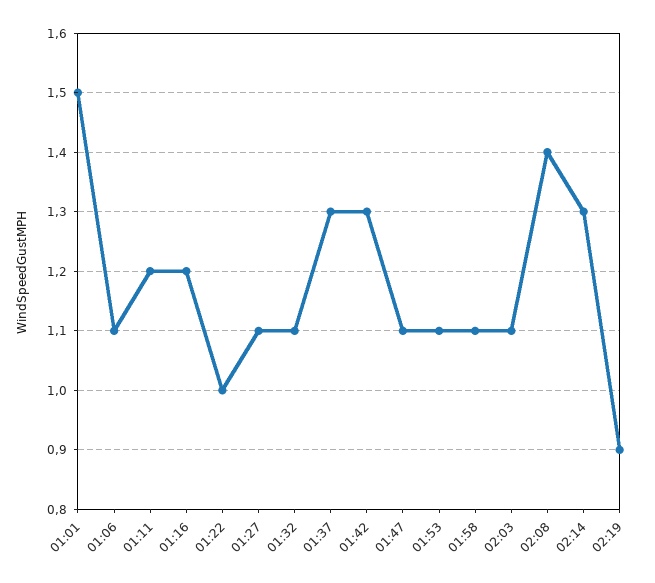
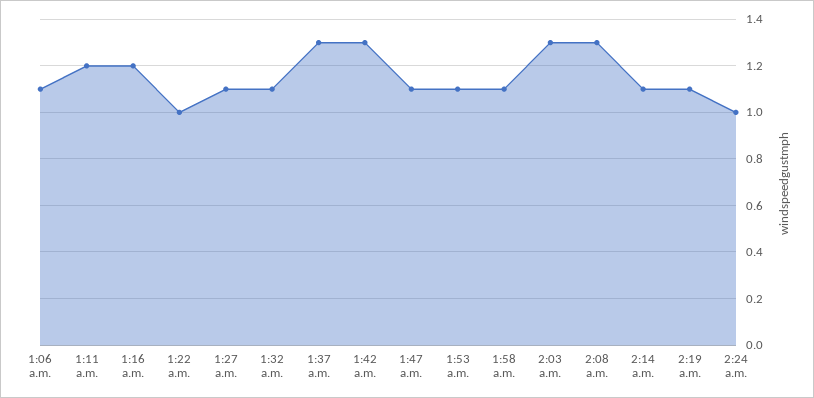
01:01: 1.5 -> none
02:03: 1.1 -> 1.3
02:08: 1.4 -> 1.3
02:14: 1.3 -> 1.1
02:19: 0.9 -> 1.1
2:24 a.m.: none -> 1

